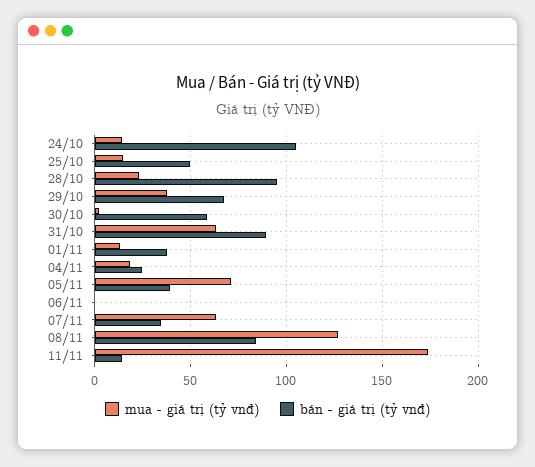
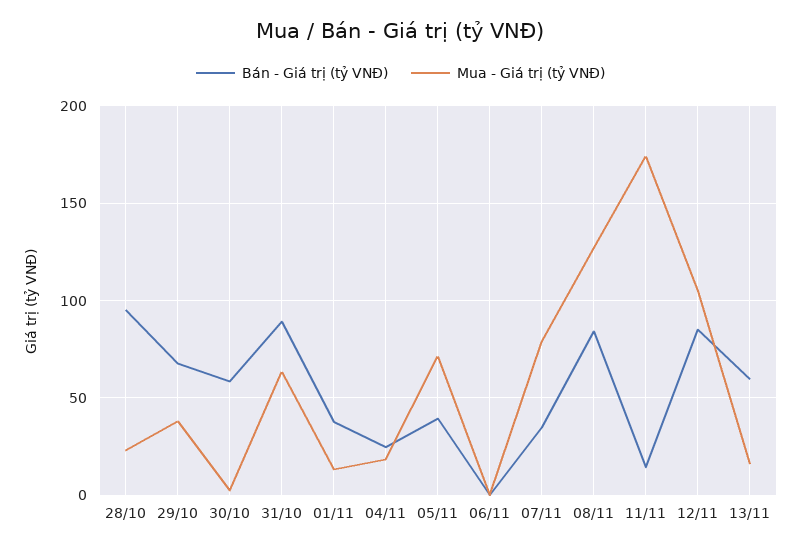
mua - giá trị (tỷ vnđ), 24/10: 15 -> none
bán - giá trị (tỷ vnđ), 24/10: 105 -> none
mua - giá trị (tỷ vnđ), 25/10: 15 -> none
bán - giá trị (tỷ vnđ), 25/10: 50 -> none
mua - giá trị (tỷ vnđ), 07/11: 65 -> 80
bán - giá trị (tỷ vnđ), 12/11: none -> 85
mua - giá trị (tỷ vnđ), 12/11: none -> 105
bán - giá trị (tỷ vnđ), 13/11: none -> 60
mua - giá trị (tỷ vnđ), 13/11: none -> 15

